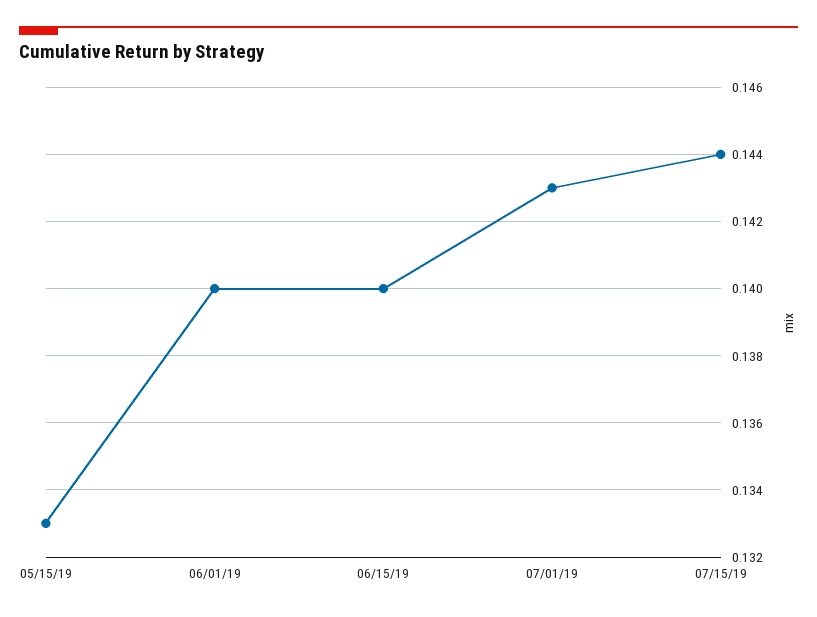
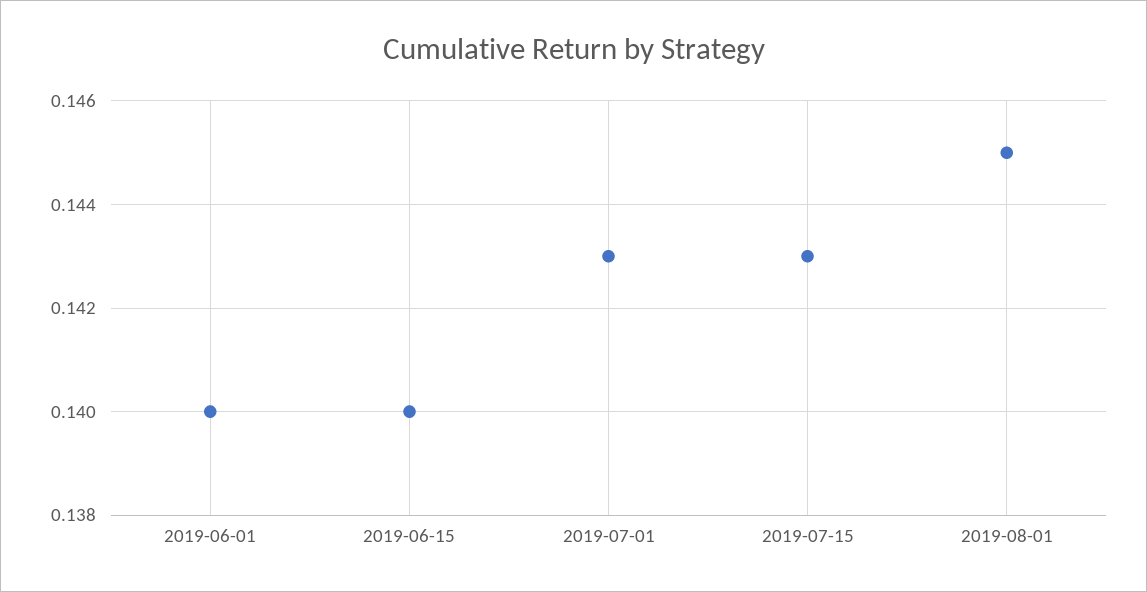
05/15/19: 0.133 -> none
07/15/19: 0.144 -> 0.143
2019-08-01: none -> 0.145

